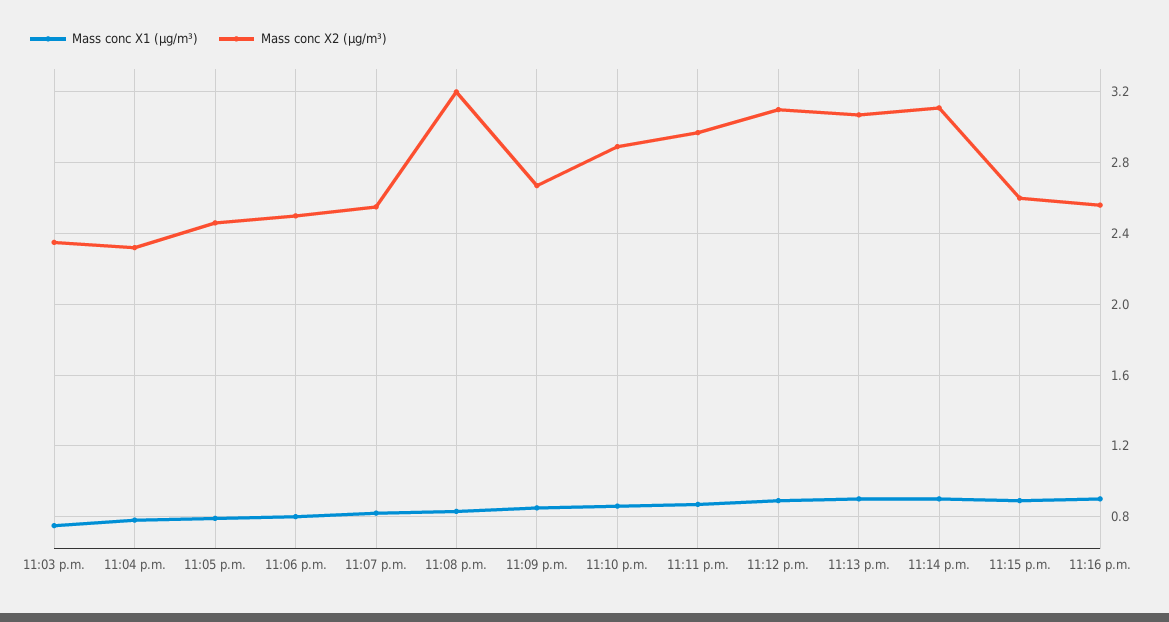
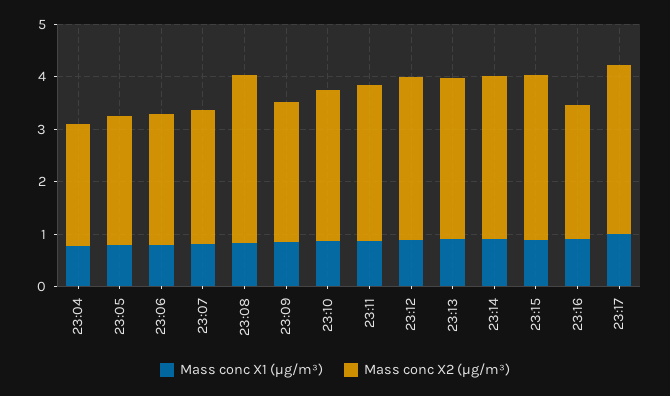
Mass conc X1 (μg/m³), 11:03 p.m.: 0.75 -> none
Mass conc X2 (μg/m³), 11:03 p.m.: 2.35 -> none
Mass conc X2 (μg/m³), 11:15 p.m.: 2.6 -> 3.2
Mass conc X1 (μg/m³), 23:17: none -> 1
Mass conc X2 (μg/m³), 23:17: none -> 3.2

